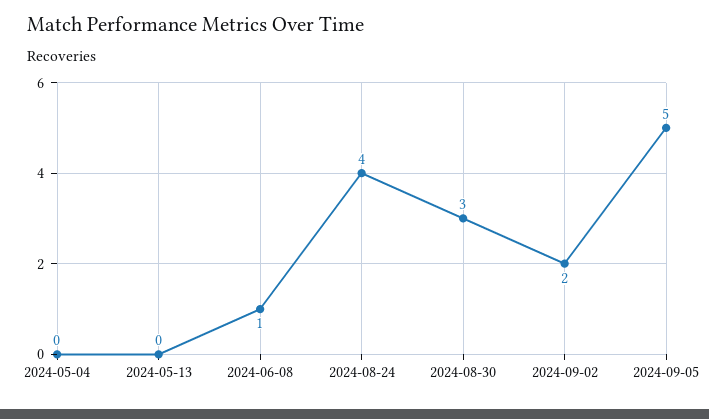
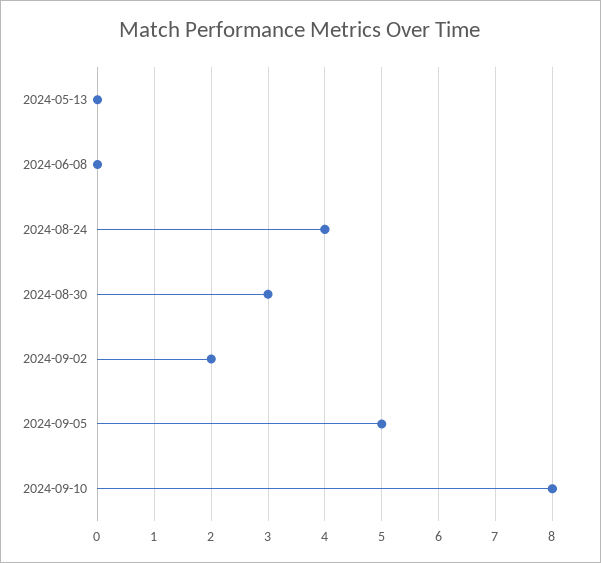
2024-05-04: 0 -> none
2024-06-08: 1 -> 0
2024-09-10: none -> 8

